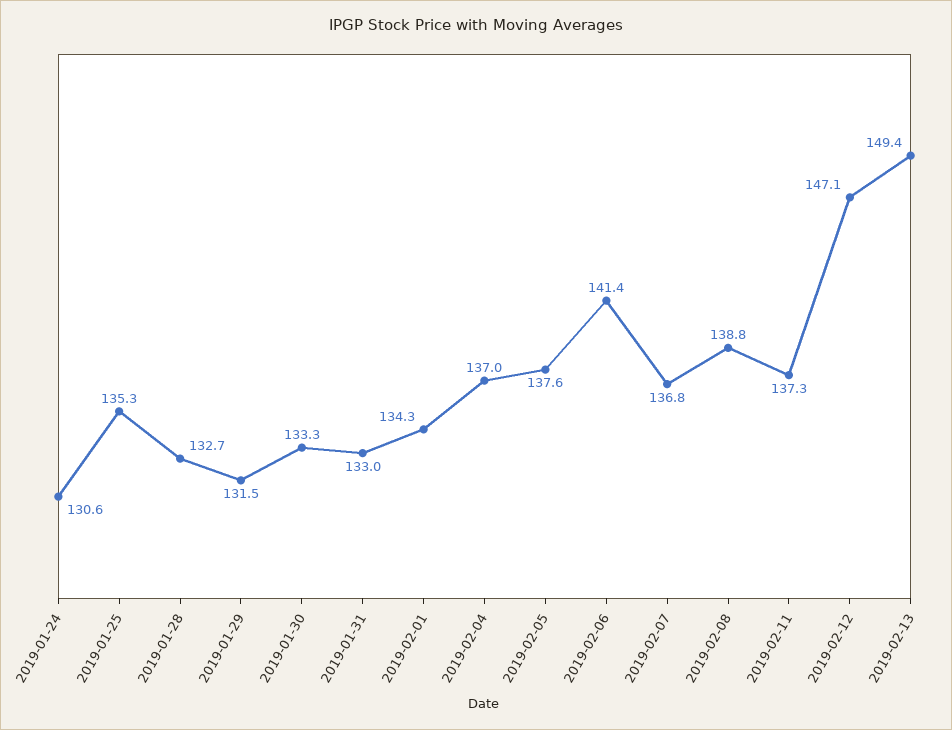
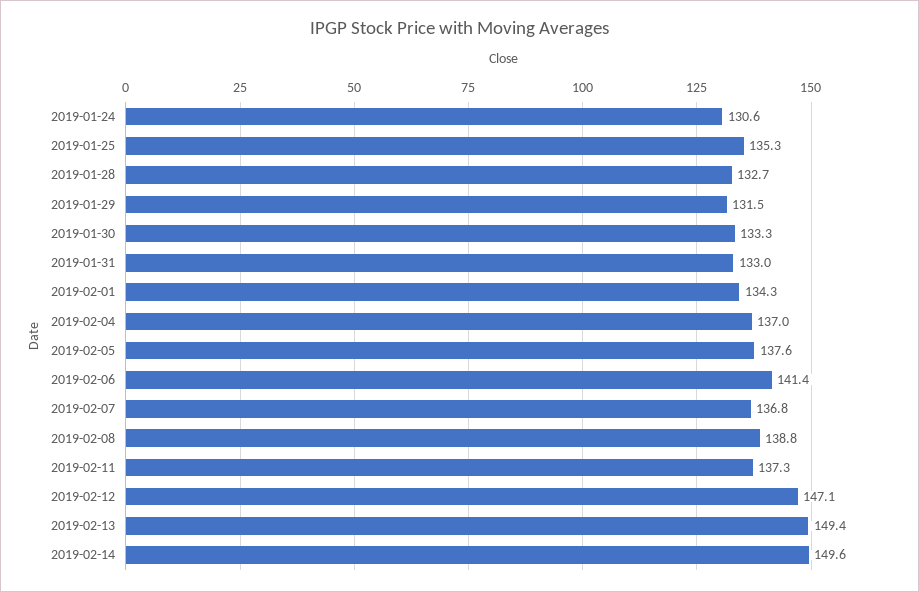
2019-02-14: none -> 149.6

